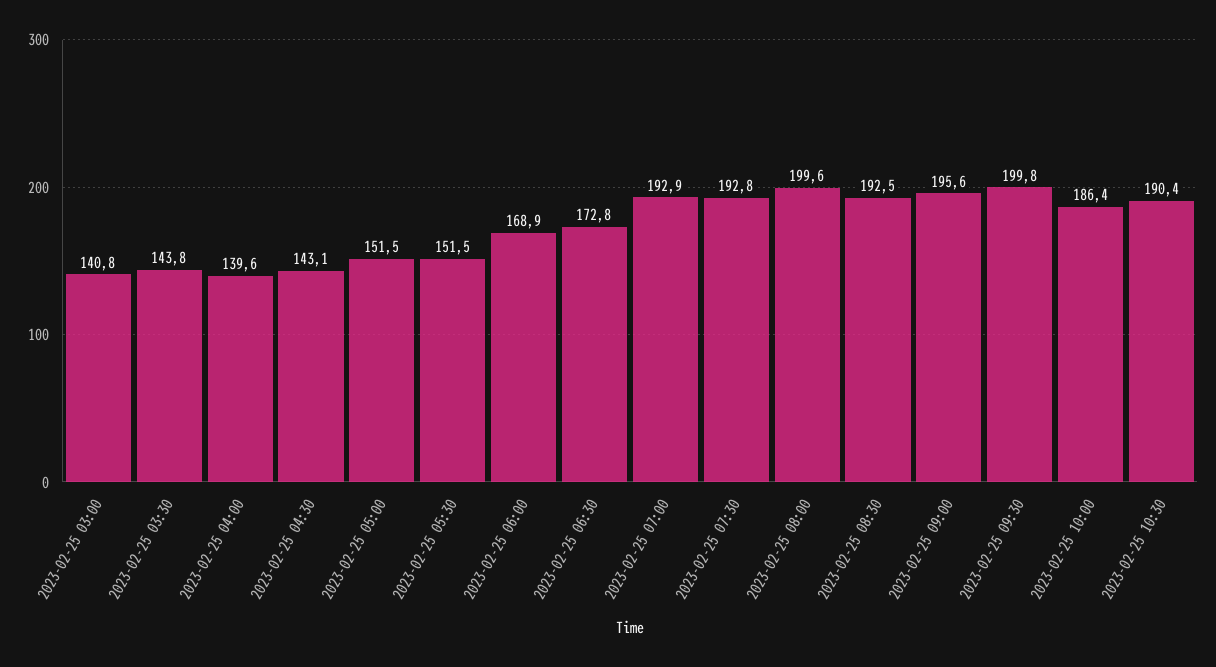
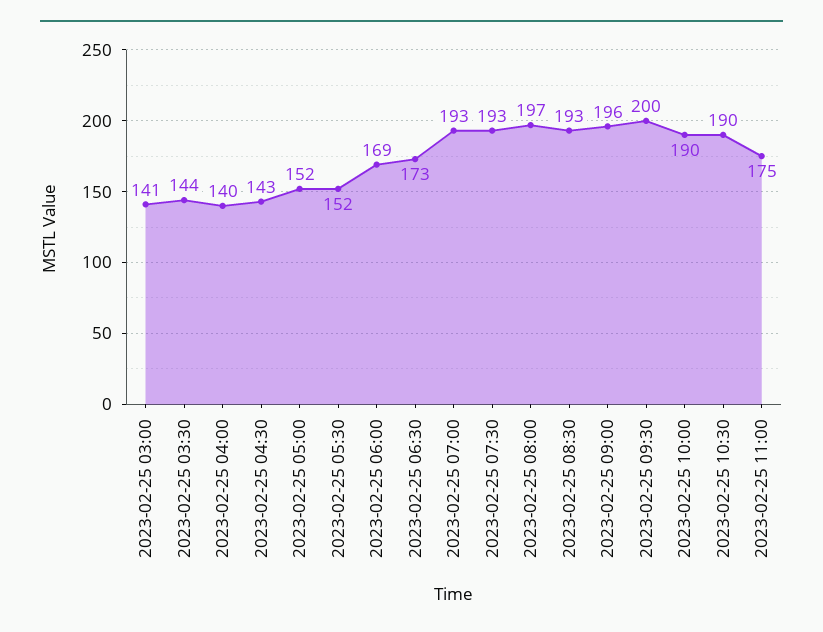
2023-02-25 08:00: 199.6 -> 197
2023-02-25 10:00: 186.4 -> 190
2023-02-25 11:00: none -> 175

